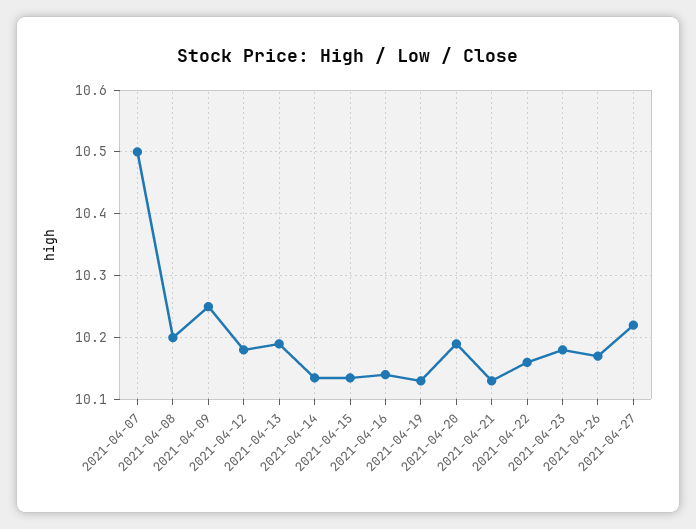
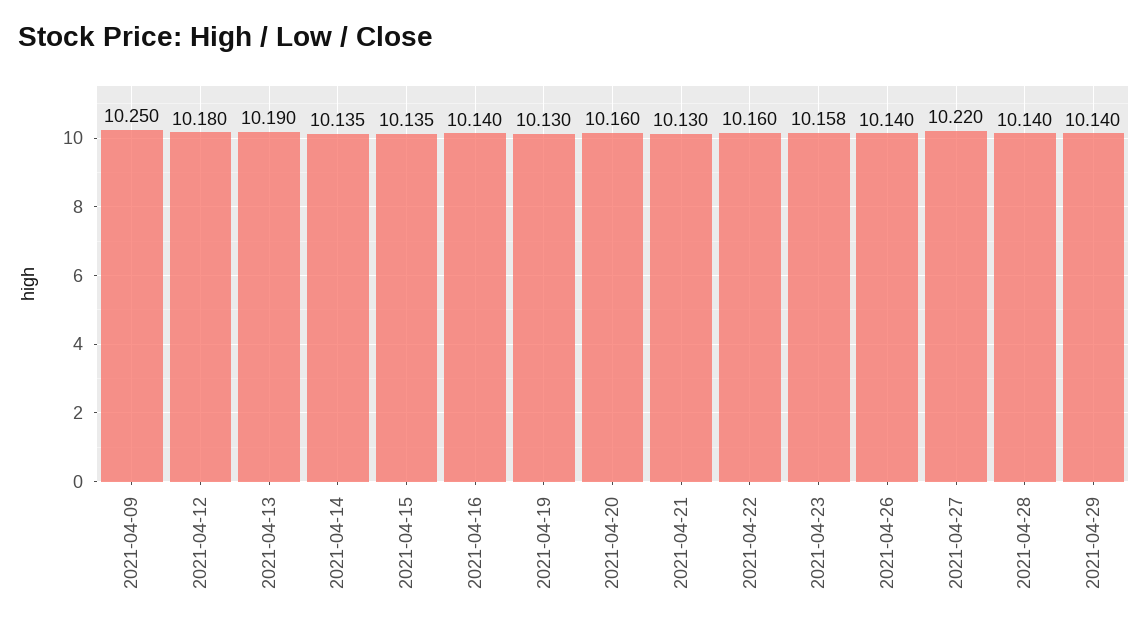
2021-04-07: 10.5 -> none
2021-04-08: 10.2 -> none
2021-04-20: 10.19 -> 10.16
2021-04-23: 10.18 -> 10.158
2021-04-26: 10.17 -> 10.14
2021-04-28: none -> 10.14
2021-04-29: none -> 10.14

